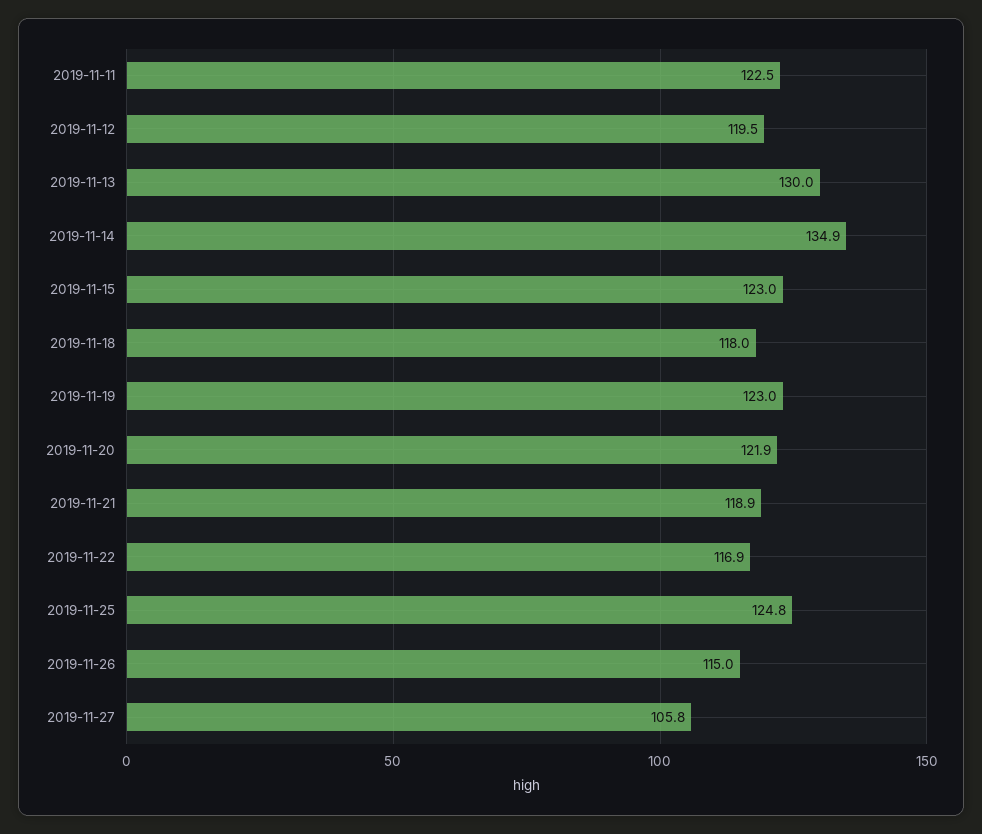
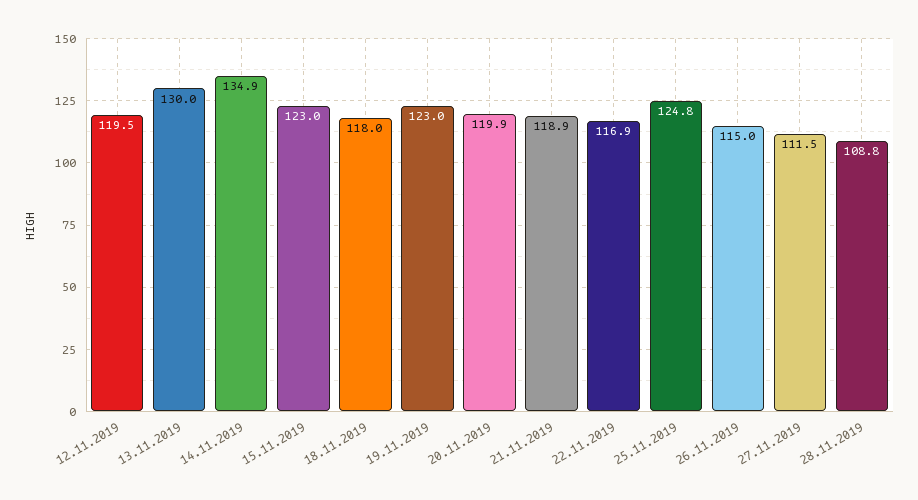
2019-11-11: 122.5 -> none
2019-11-20: 121.9 -> 119.9
2019-11-27: 105.8 -> 111.5
28.11.2019: none -> 108.8

